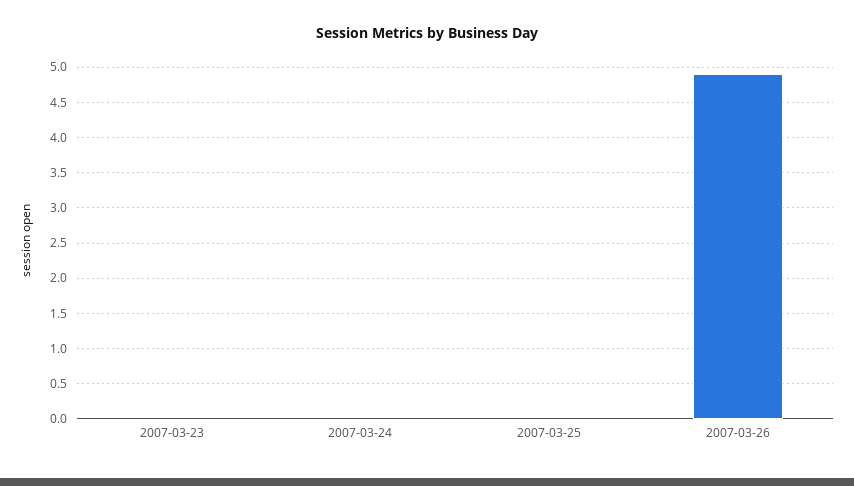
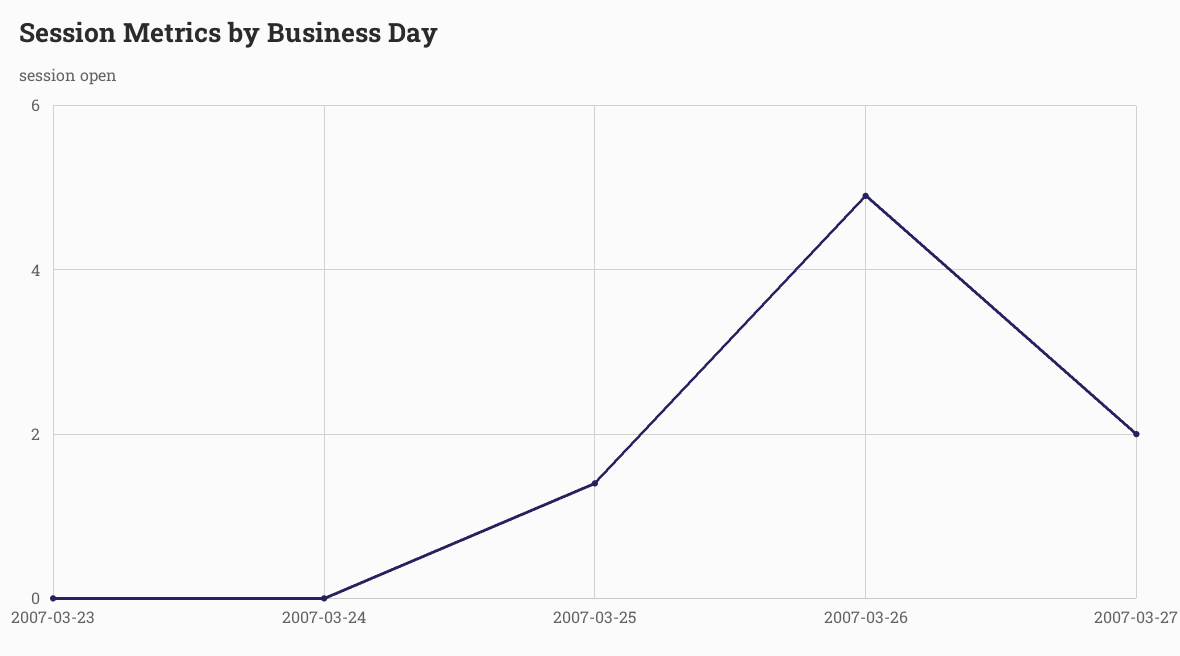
2007-03-25: 0 -> 1.5
2007-03-27: none -> 2

